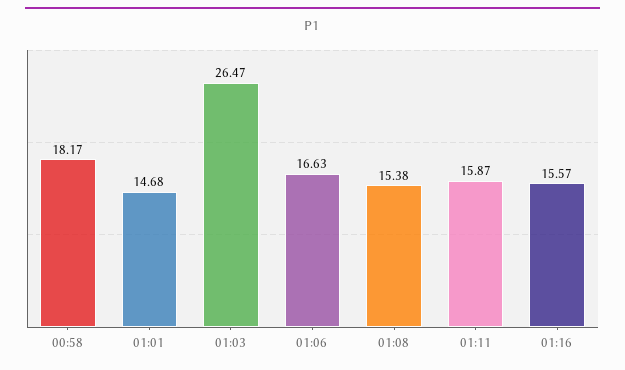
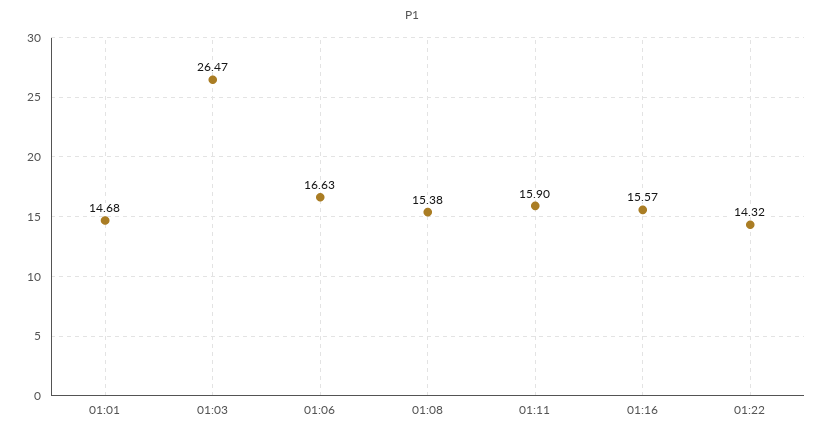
00:58: 18.17 -> none
01:11: 15.87 -> 15.9
01:22: none -> 14.32

